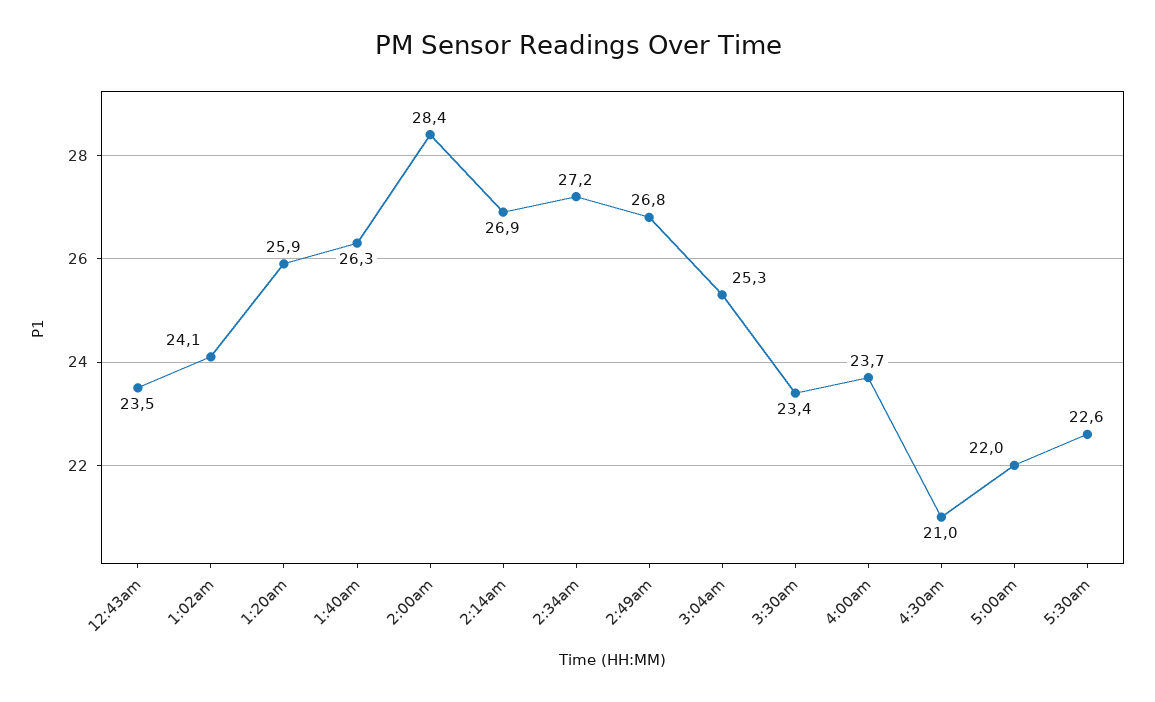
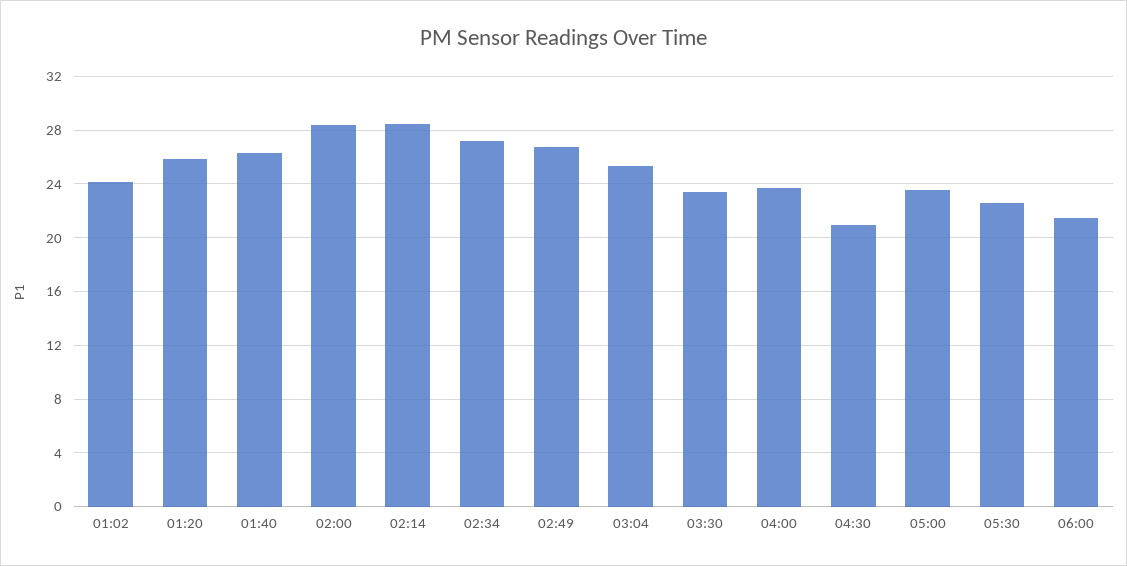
12:43am: 23.5 -> none
2:14am: 26.9 -> 28.5
5:00am: 22 -> 23.5
06:00: none -> 21.5

